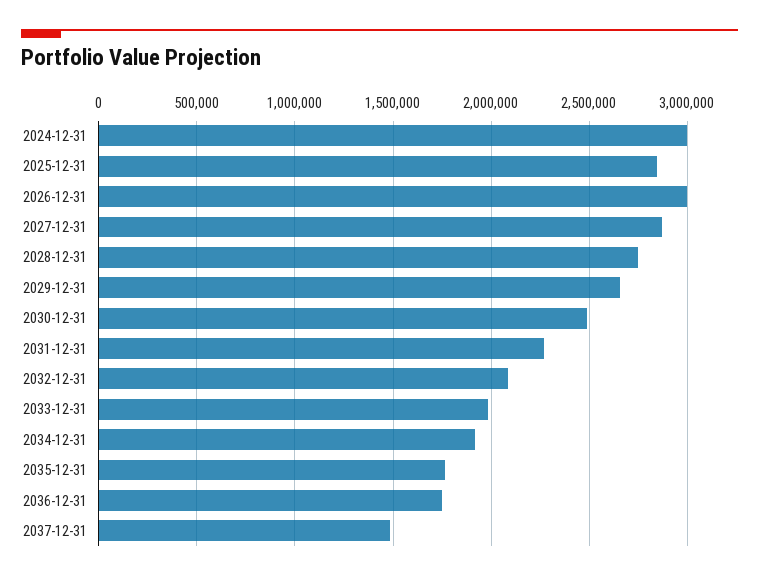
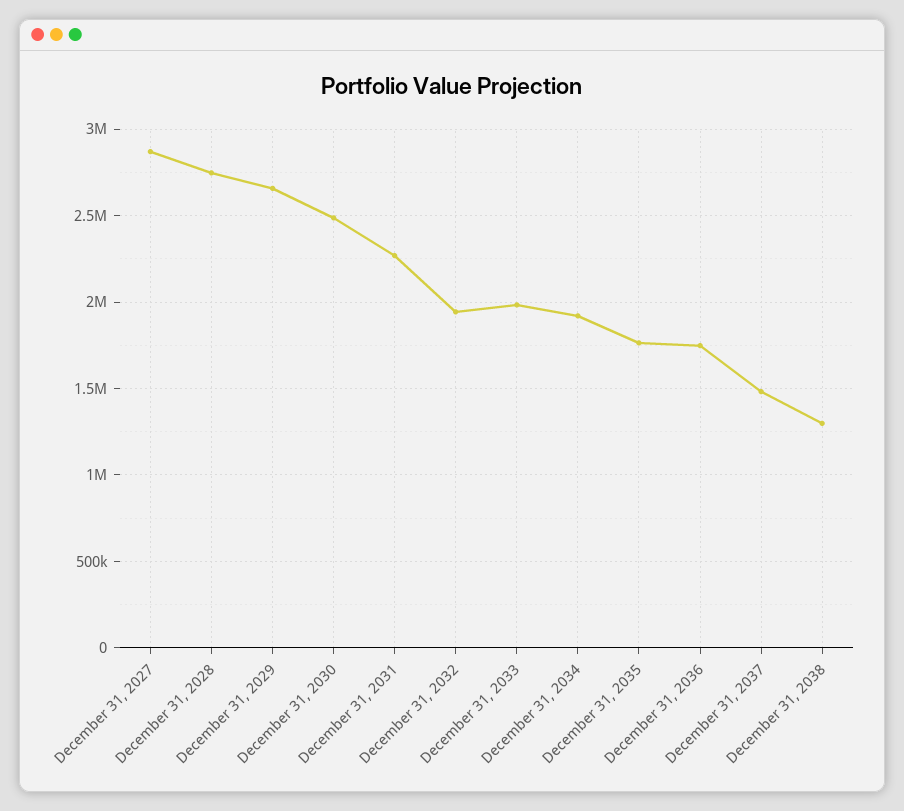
2024-12-31: 3000000 -> none
2025-12-31: 2850000 -> none
2026-12-31: 3000000 -> none
2032-12-31: 2100000 -> 1950000
December 31, 2038: none -> 1300000

